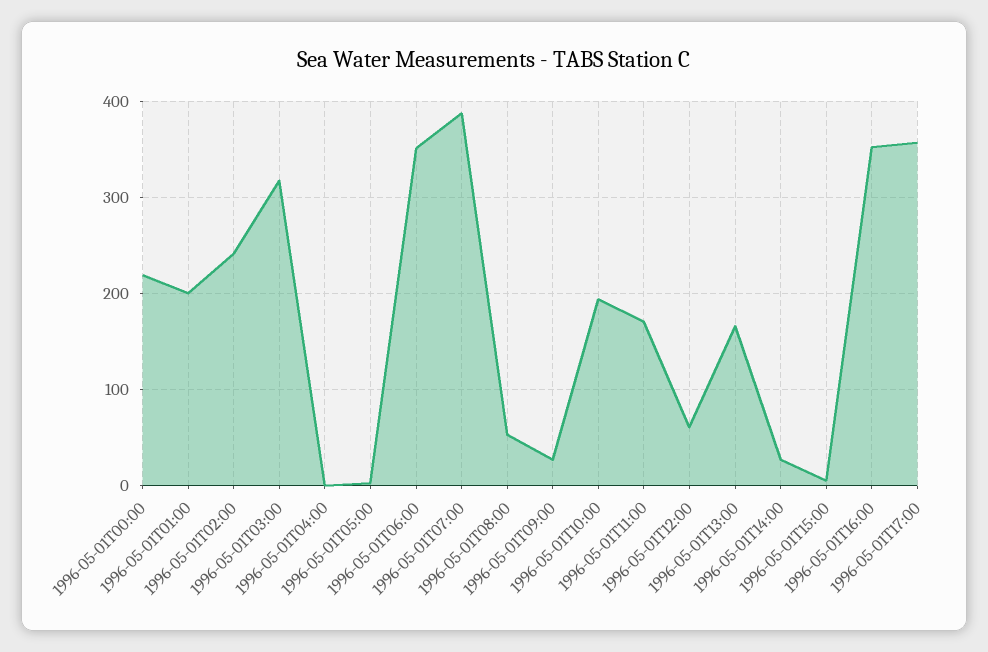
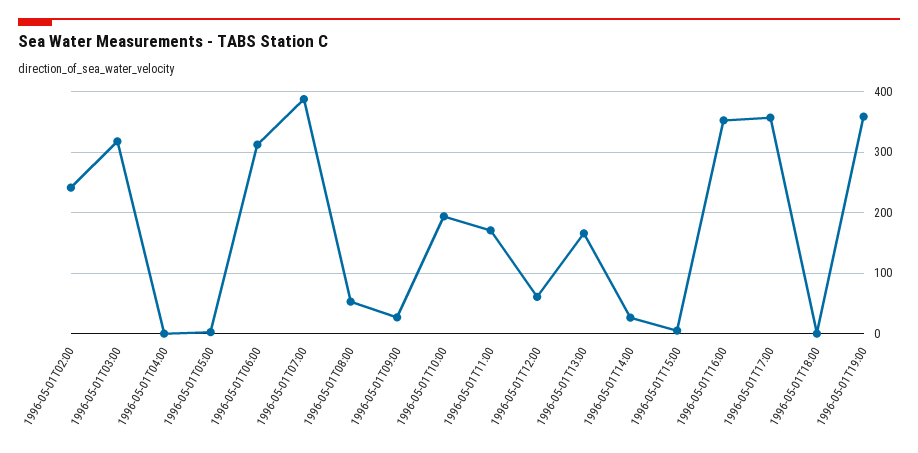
1996-05-01T00:00: 220 -> none
1996-05-01T01:00: 200 -> none
1996-05-01T06:00: 350 -> 310
1996-05-01T18:00: none -> 0
1996-05-01T19:00: none -> 360

